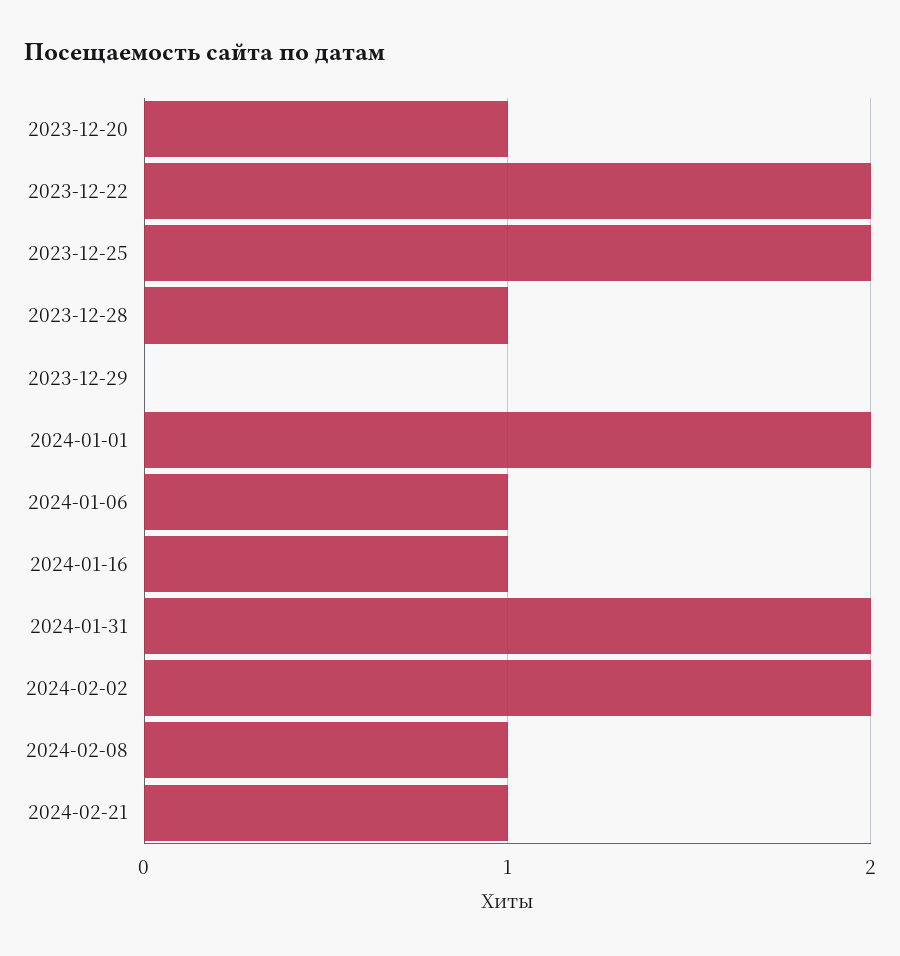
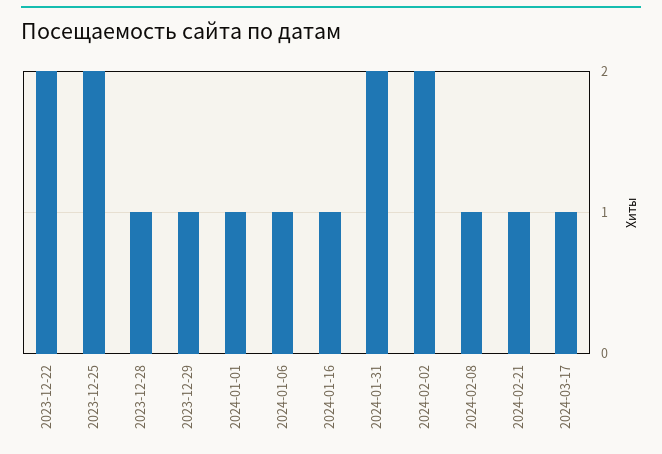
2023-12-20: 1 -> none
2023-12-29: 0 -> 1
2024-01-01: 2 -> 1
2024-03-17: none -> 1

